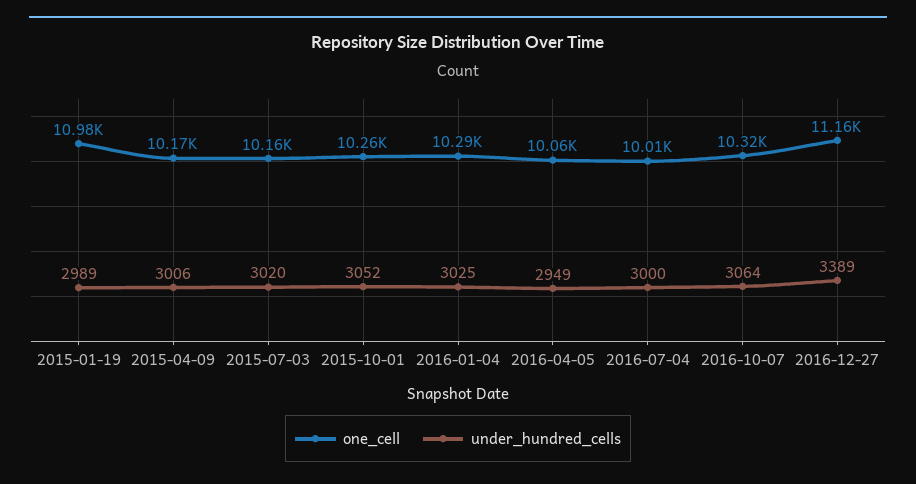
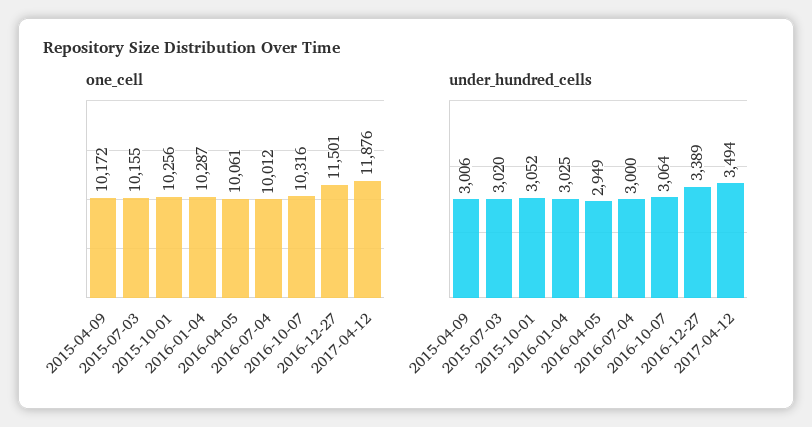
one_cell, 2015-01-19: 10980 -> none
under_hundred_cells, 2015-01-19: 2989 -> none
one_cell, 2016-12-27: 11160 -> 11501
one_cell, 2017-04-12: none -> 11876
under_hundred_cells, 2017-04-12: none -> 3494

